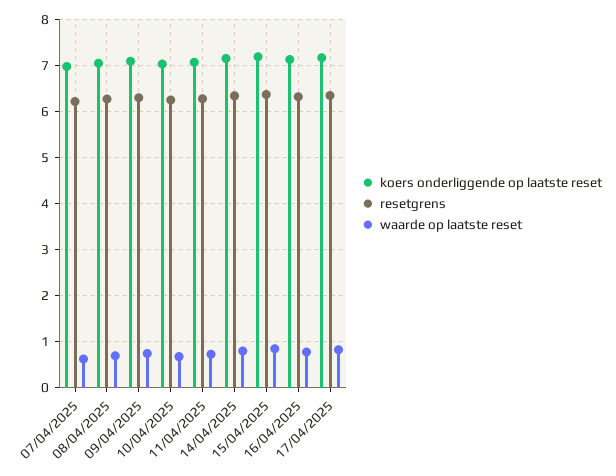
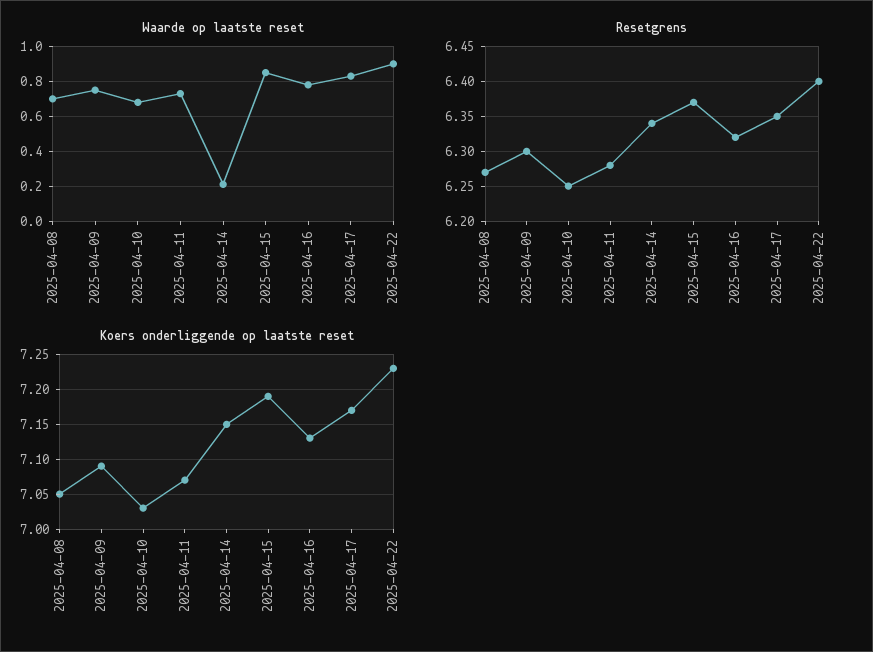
koers onderliggende op laatste reset, 07/04/2025: 7 -> none
resetgrens, 07/04/2025: 6.2 -> none
waarde op laatste reset, 07/04/2025: 0.6 -> none
waarde op laatste reset, 14/04/2025: 0.8 -> 0.2
waarde op laatste reset, 2025-04-22: none -> 0.9
resetgrens, 2025-04-22: none -> 6.4
koers onderliggende op laatste reset, 2025-04-22: none -> 7.23

